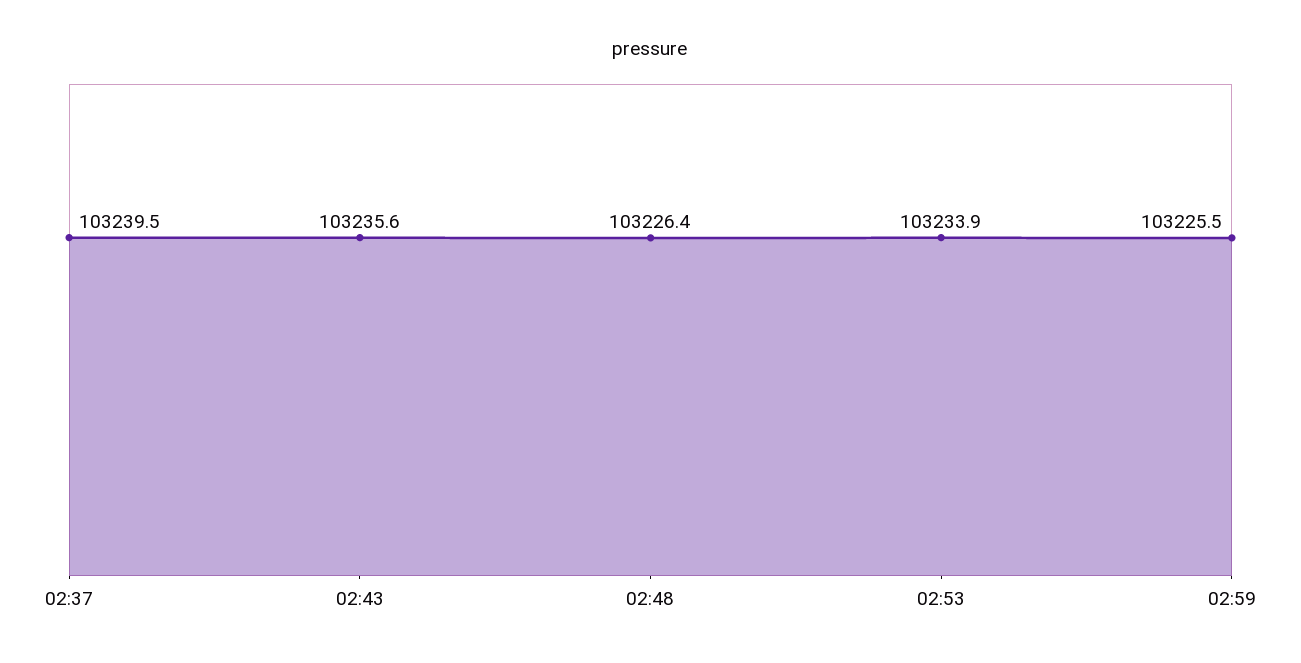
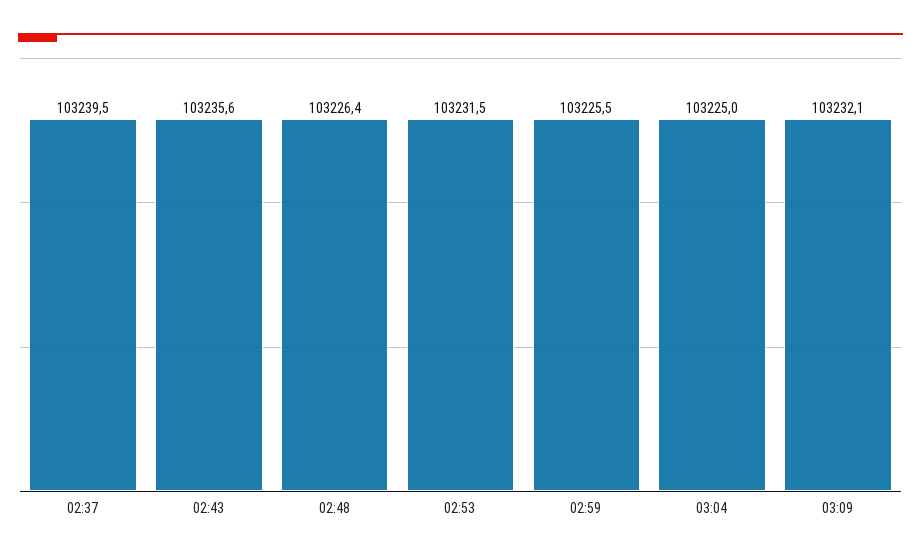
02:53: 103233.9 -> 103231.5
03:04: none -> 103225
03:09: none -> 103232.1

